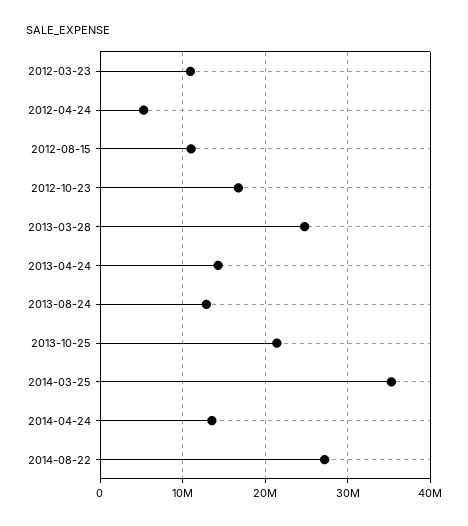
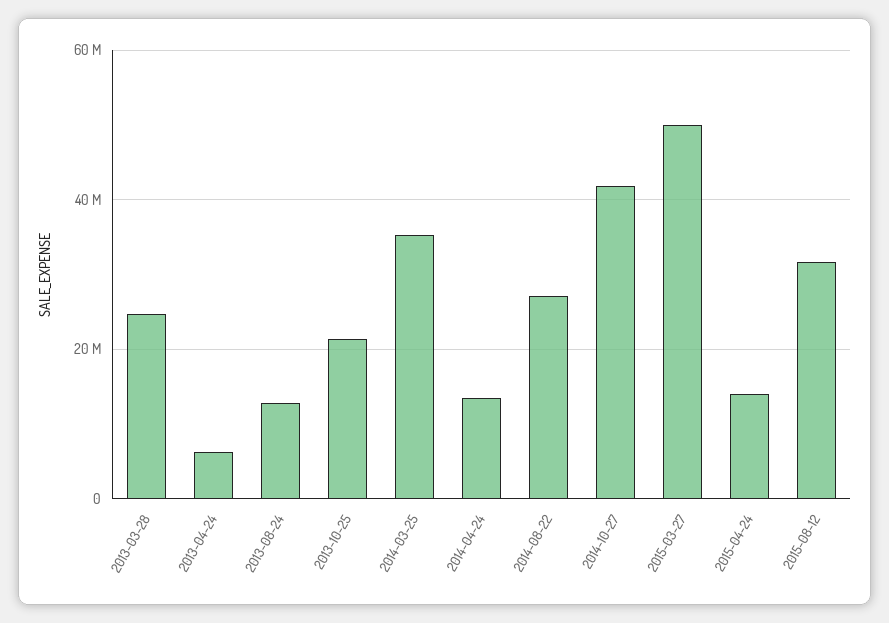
2012-03-23: 11000000 -> none
2012-04-24: 5000000 -> none
2012-08-15: 11000000 -> none
2012-10-23: 17000000 -> none
2013-04-24: 14000000 -> 6000000
2014-10-27: none -> 42000000
2015-03-27: none -> 50000000
2015-04-24: none -> 14000000
2015-08-12: none -> 32000000

